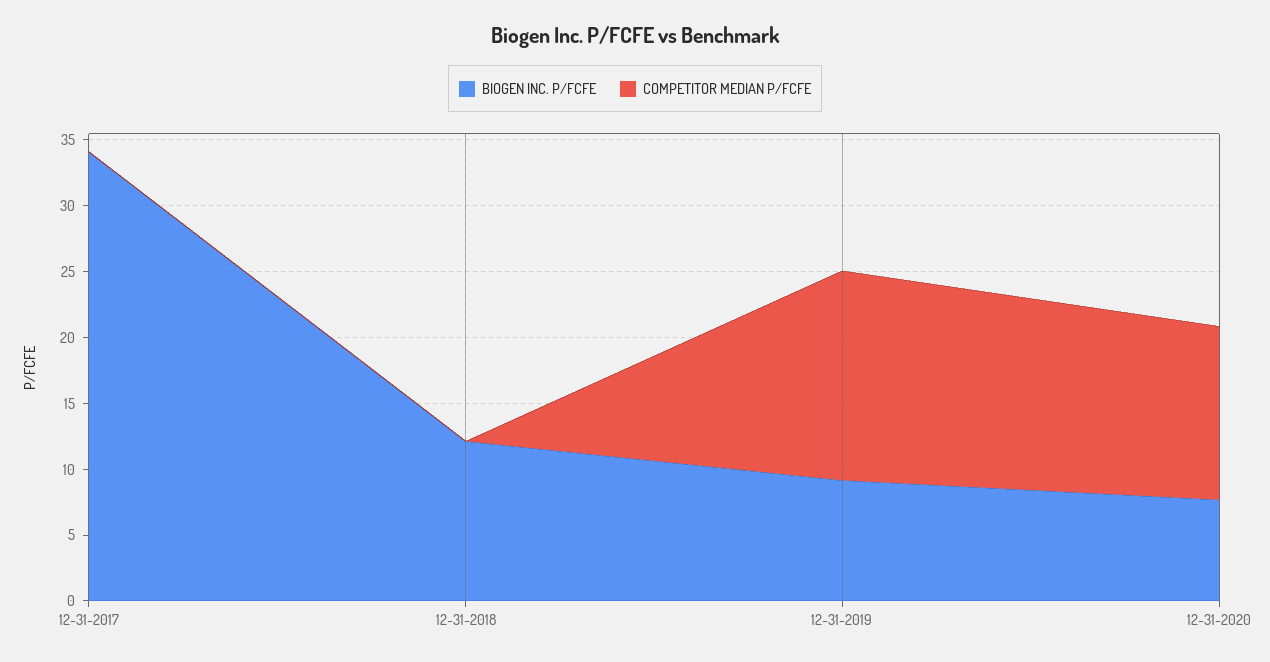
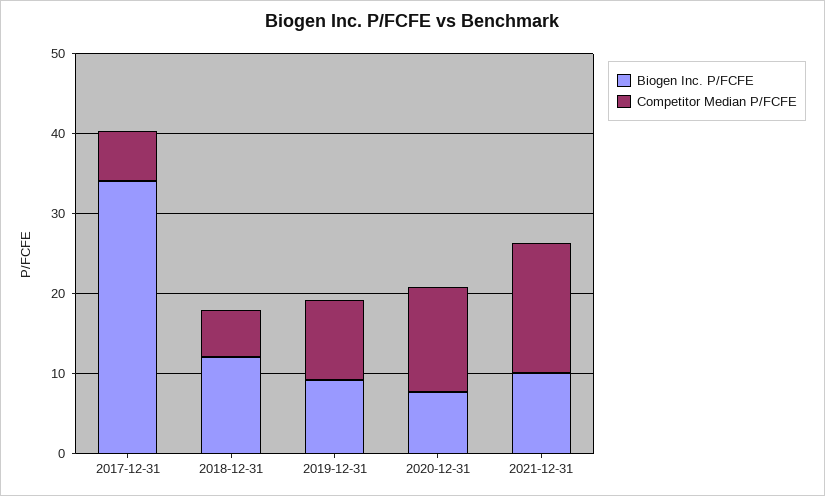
COMPETITOR MEDIAN P/FCFE, 12-31-2017: 0 -> 6
COMPETITOR MEDIAN P/FCFE, 12-31-2018: 0 -> 6
COMPETITOR MEDIAN P/FCFE, 12-31-2019: 16 -> 10
BIOGEN INC. P/FCFE, 2021-12-31: none -> 10
COMPETITOR MEDIAN P/FCFE, 2021-12-31: none -> 16

